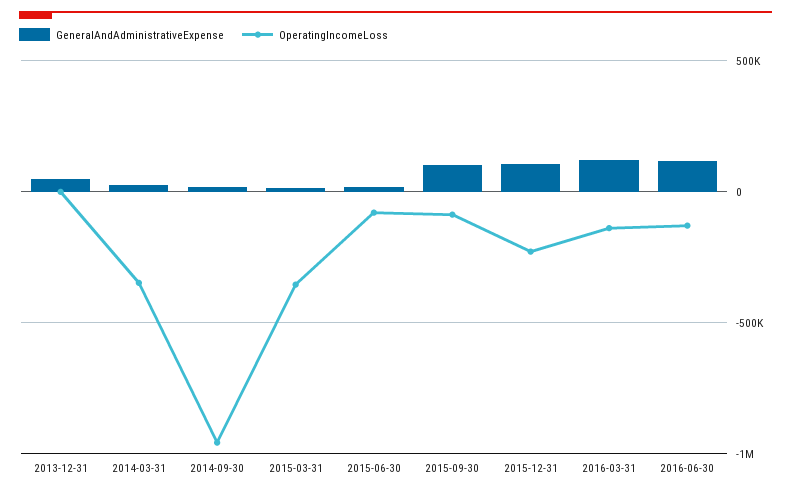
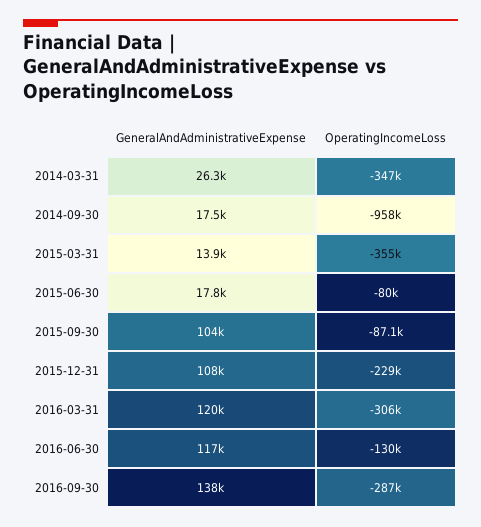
GeneralAndAdministrativeExpense, 2013-12-31: 50000 -> none
OperatingIncomeLoss, 2013-12-31: 0 -> none
OperatingIncomeLoss, 2016-03-31: -150000 -> -306000
GeneralAndAdministrativeExpense, 2016-09-30: none -> 138000
OperatingIncomeLoss, 2016-09-30: none -> -287000

